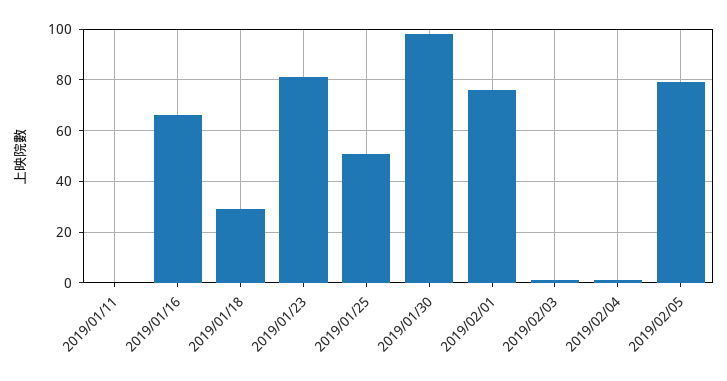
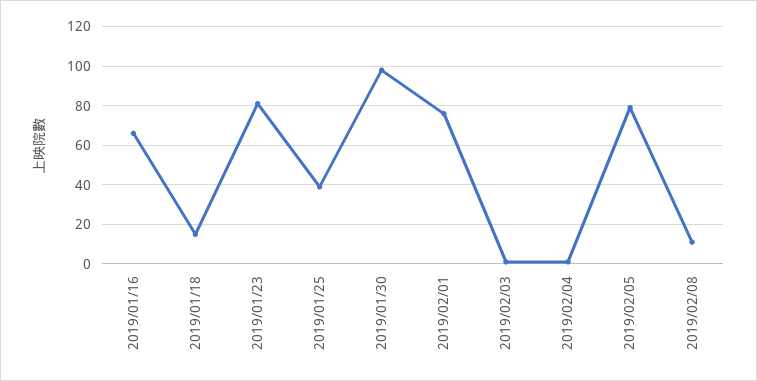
2019/01/11: 0 -> none
2019/01/18: 30 -> 15
2019/01/25: 50 -> 40
2019/02/08: none -> 10

